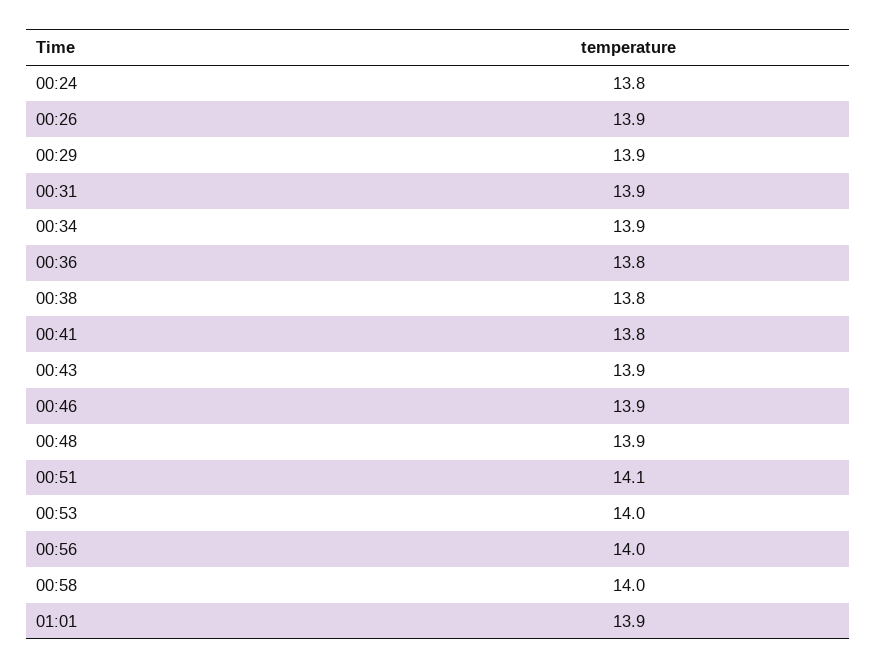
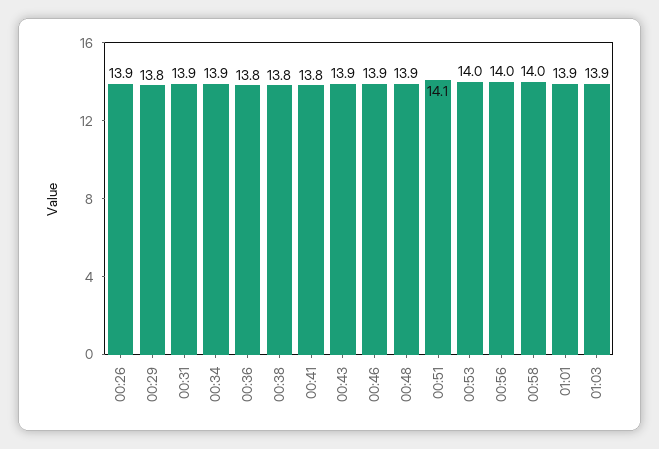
00:24: 13.8 -> none
00:29: 13.9 -> 13.8
01:03: none -> 13.9

